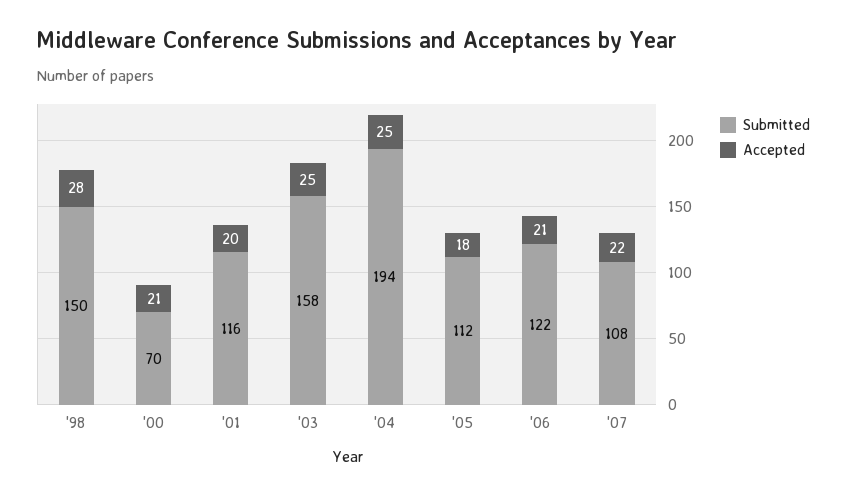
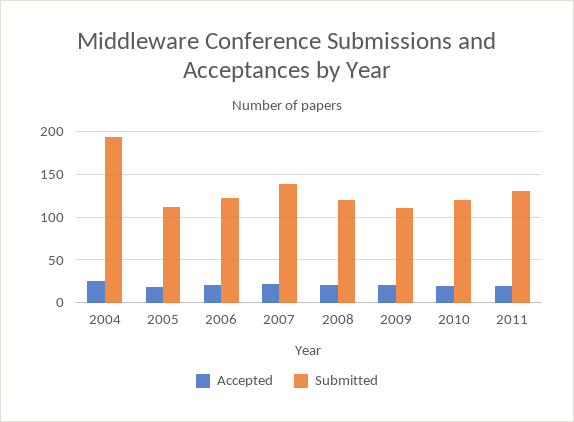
Submitted, '98: 150 -> none
Accepted, '98: 28 -> none
Submitted, '00: 70 -> none
Accepted, '00: 21 -> none
Submitted, '01: 116 -> none
Accepted, '01: 20 -> none
Submitted, '03: 158 -> none
Accepted, '03: 25 -> none
Submitted, '07: 108 -> 140
Accepted, 2008: none -> 20
Submitted, 2008: none -> 120
Accepted, 2009: none -> 20
Submitted, 2009: none -> 110
Accepted, 2010: none -> 20
Submitted, 2010: none -> 120
Accepted, 2011: none -> 20
Submitted, 2011: none -> 130

